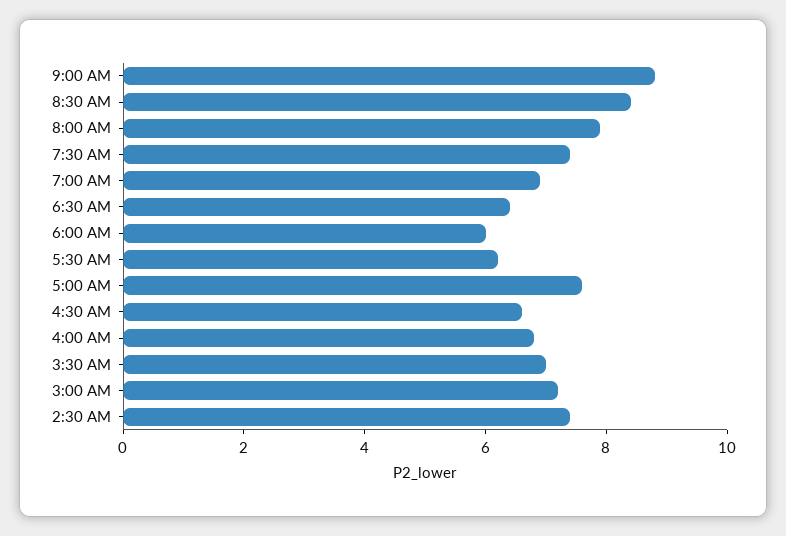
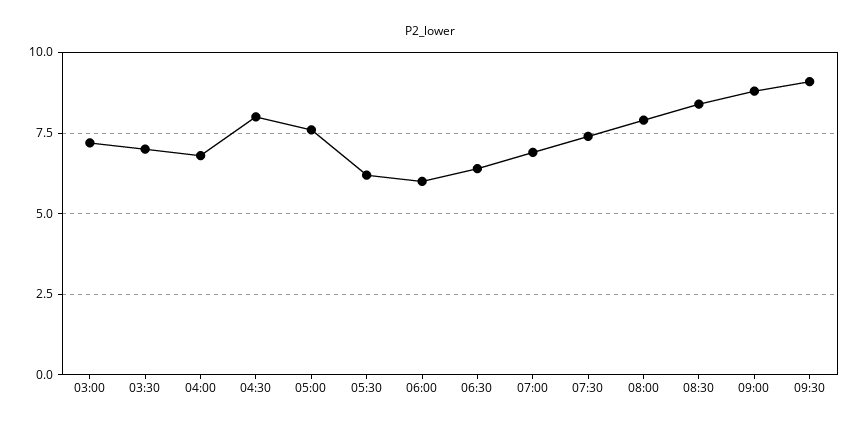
4:30 AM: 6.5 -> 8
2:30 AM: 7.5 -> none
09:30: none -> 9

